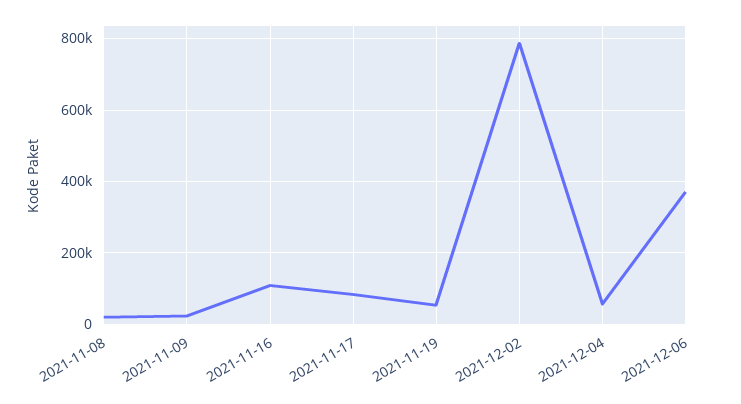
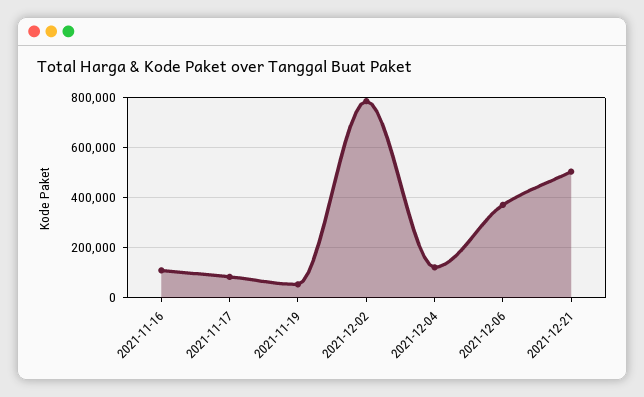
2021-11-08: 20000 -> none
2021-11-09: 20000 -> none
2021-12-04: 60000 -> 125000
2021-12-21: none -> 500000

